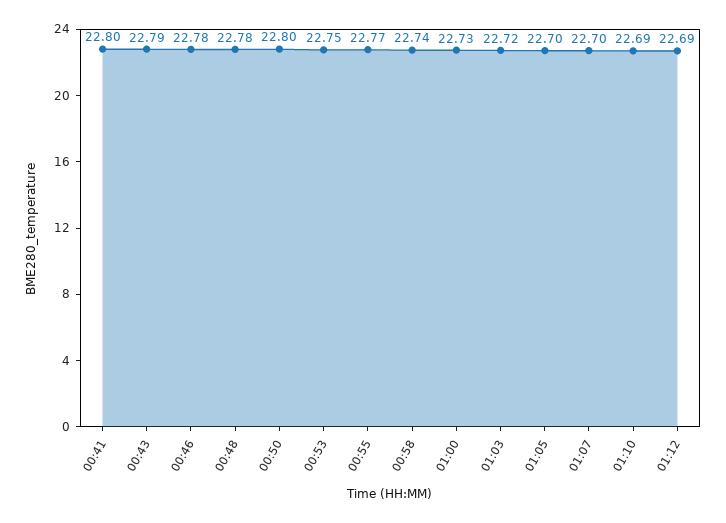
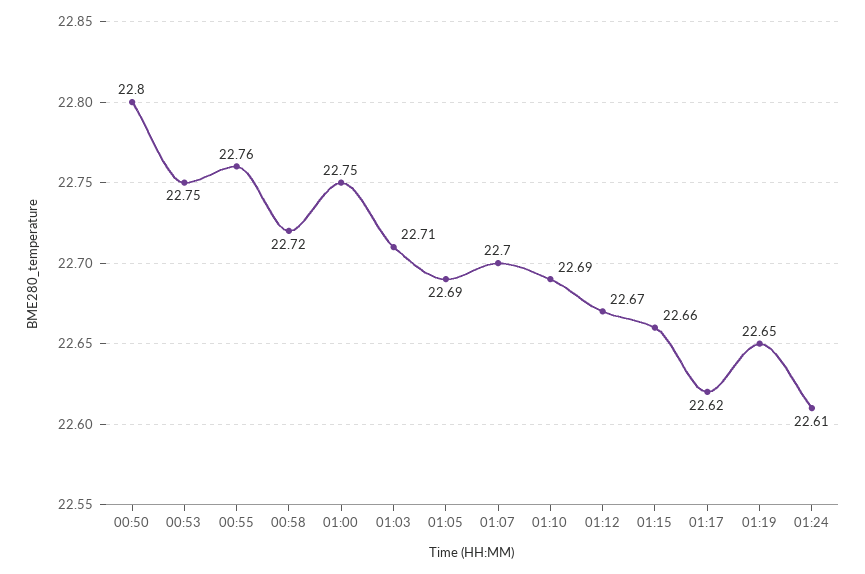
00:41: 22.8 -> none
00:43: 22.79 -> none
00:46: 22.78 -> none
00:48: 22.78 -> none
00:55: 22.77 -> 22.76
00:58: 22.74 -> 22.72
01:00: 22.73 -> 22.75
01:03: 22.72 -> 22.71
01:05: 22.7 -> 22.69
01:12: 22.69 -> 22.67
01:15: none -> 22.66
01:17: none -> 22.62
01:19: none -> 22.65
01:24: none -> 22.61

